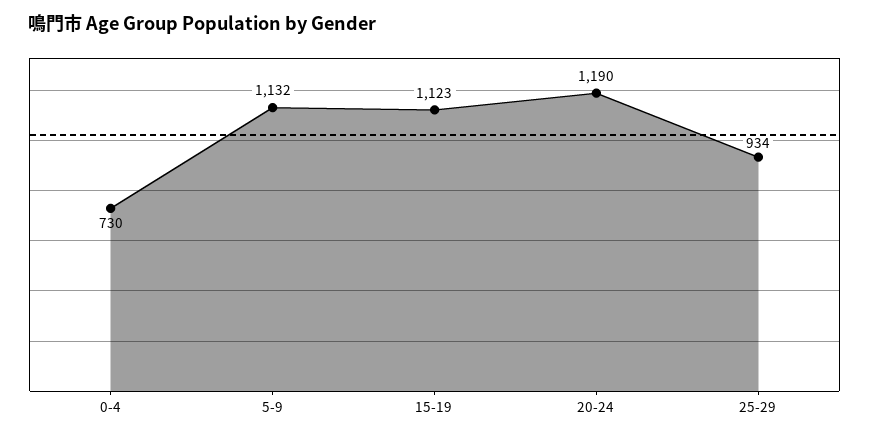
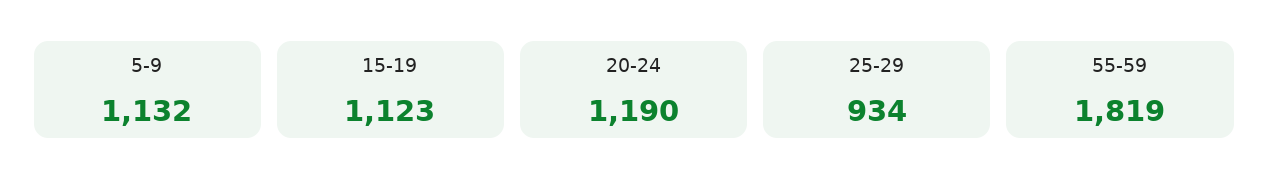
0-4: 730 -> none
55-59: none -> 1819

